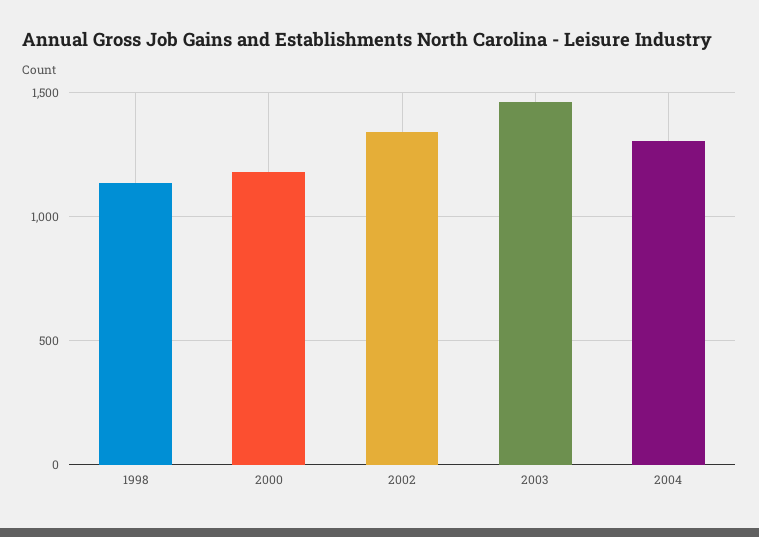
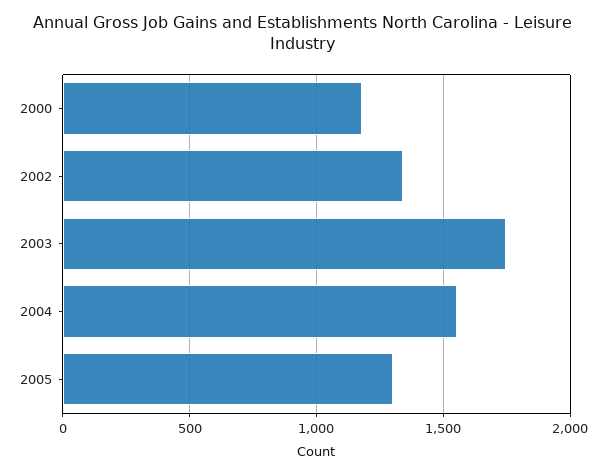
1998: 1150 -> none
2003: 1450 -> 1750
2004: 1300 -> 1550
2005: none -> 1300

